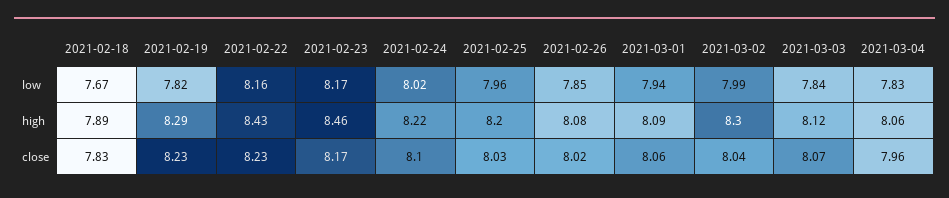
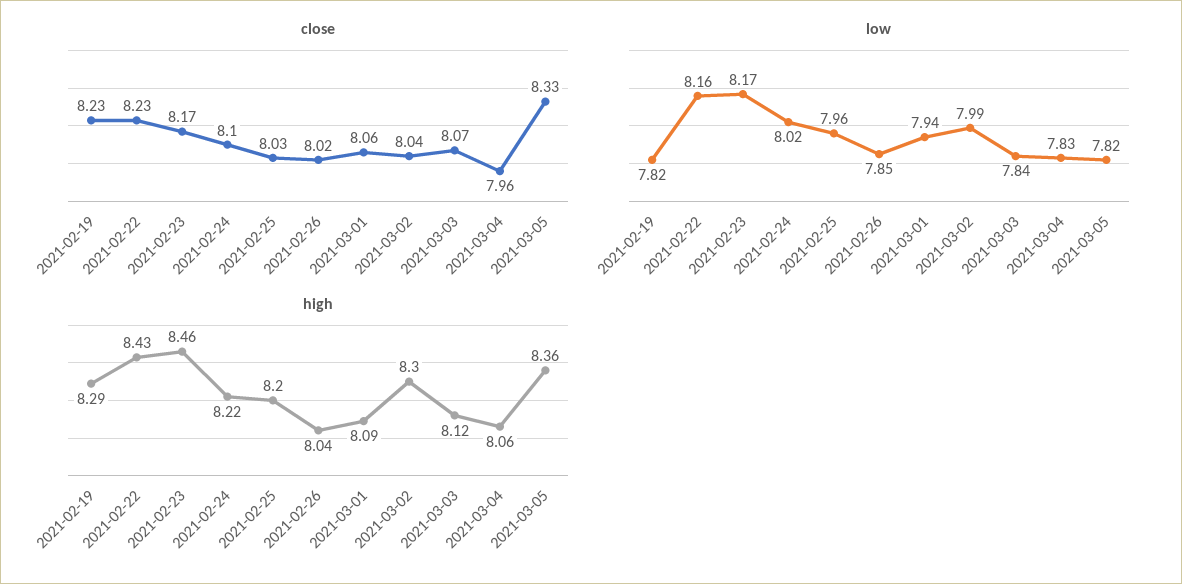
low, 2021-02-18: 7.67 -> none
high, 2021-02-18: 7.89 -> none
high, 2021-02-26: 8.08 -> 8.04
close, 2021-02-18: 7.83 -> none
close, 2021-03-05: none -> 8.33
low, 2021-03-05: none -> 7.82
high, 2021-03-05: none -> 8.36

